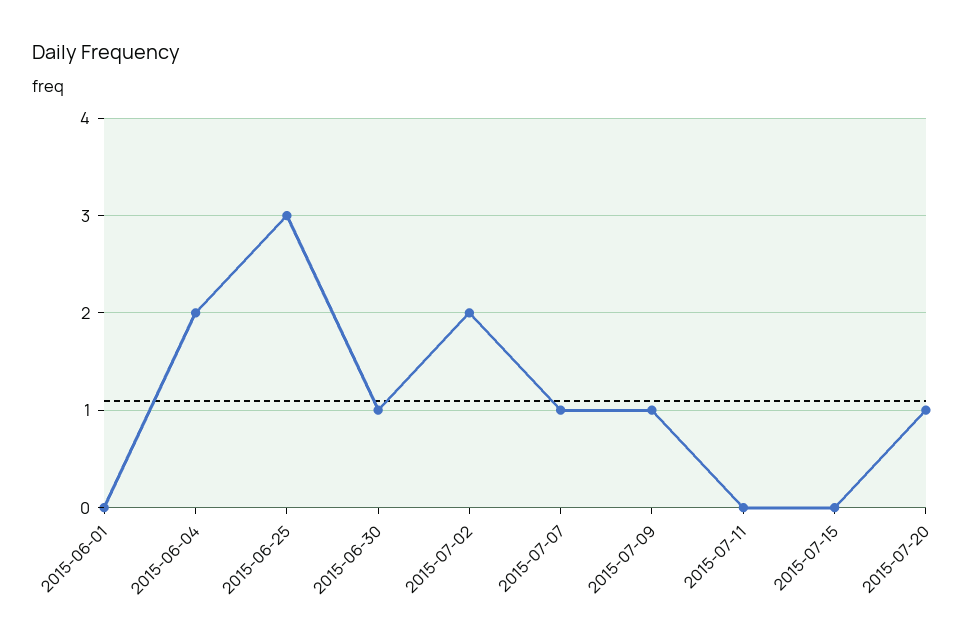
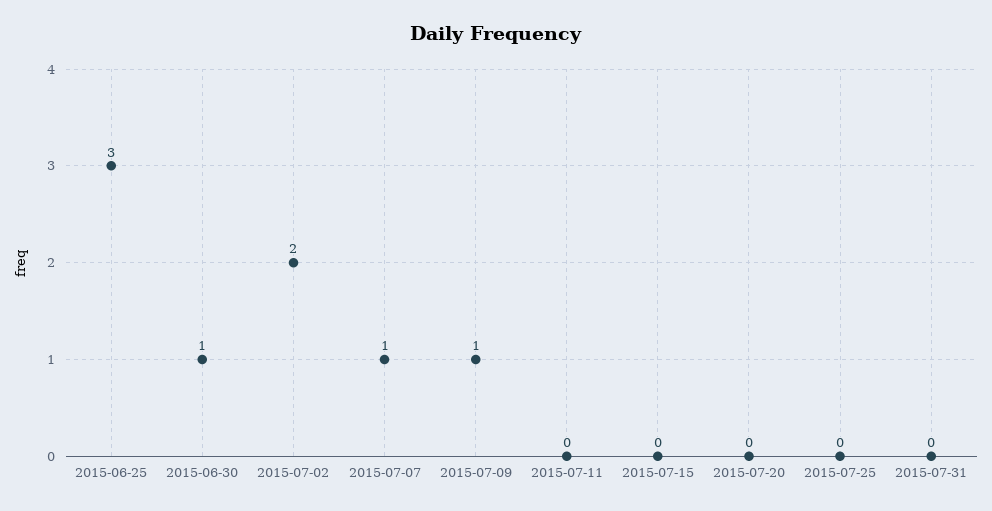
2015-06-01: 0 -> none
2015-06-04: 2 -> none
2015-07-20: 1 -> 0
2015-07-25: none -> 0
2015-07-31: none -> 0

